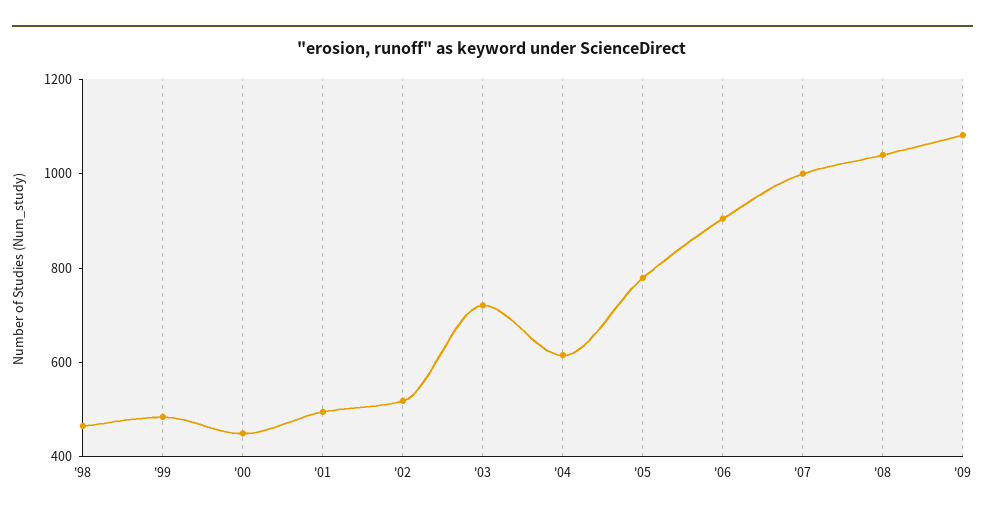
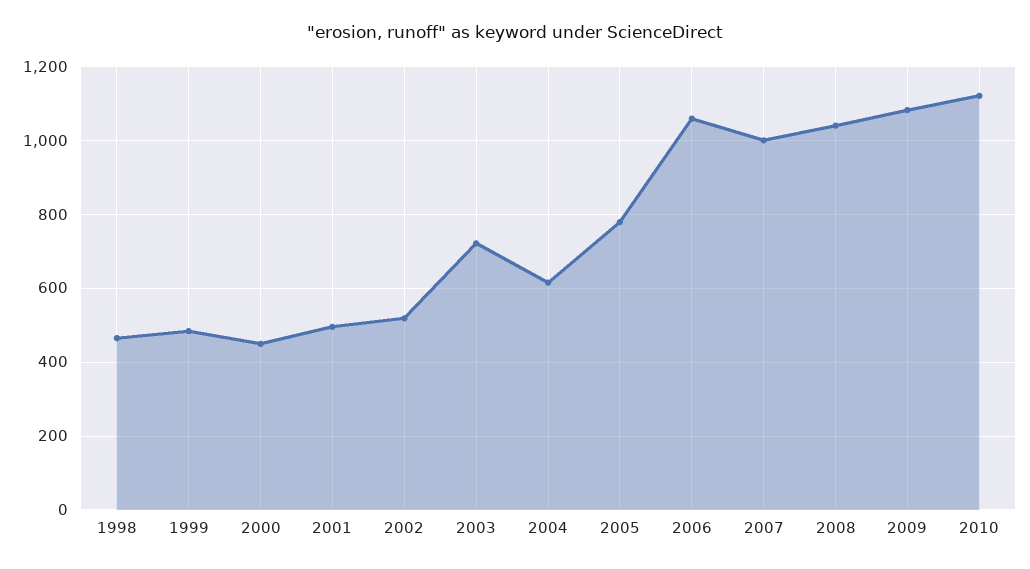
'06: 900 -> 1060
2010: none -> 1120

